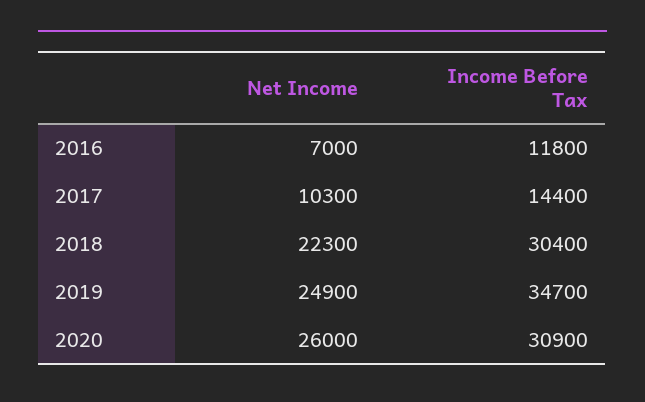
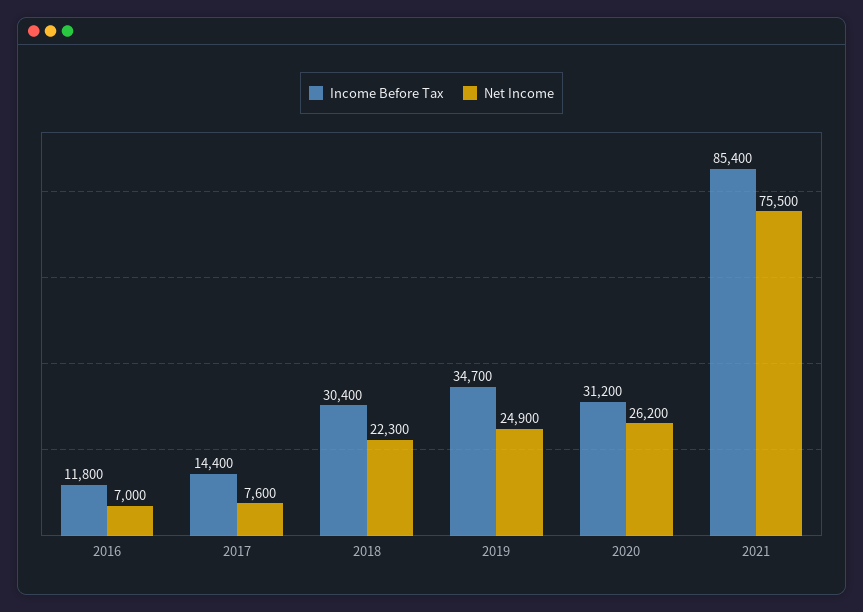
Net Income, 2017: 10300 -> 7600
Net Income, 2020: 26000 -> 26200
Income Before Tax, 2020: 30900 -> 31200
Income Before Tax, 2021: none -> 85400
Net Income, 2021: none -> 75500

